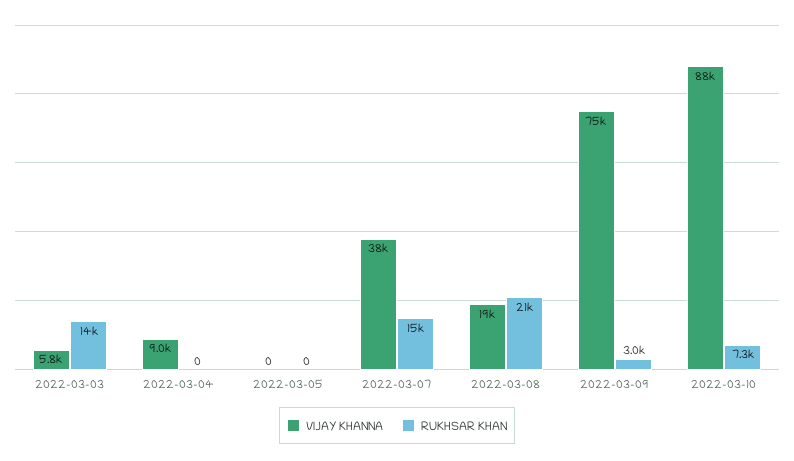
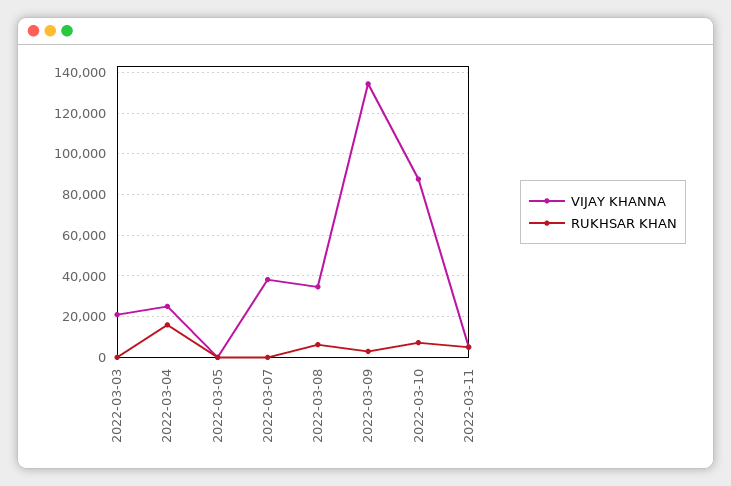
VIJAY KHANNA, 2022-03-03: 5800 -> 20000
RUKHSAR KHAN, 2022-03-03: 14000 -> 0
VIJAY KHANNA, 2022-03-04: 9000 -> 25000
RUKHSAR KHAN, 2022-03-04: 0 -> 15000
RUKHSAR KHAN, 2022-03-07: 15000 -> 0
VIJAY KHANNA, 2022-03-08: 19000 -> 35000
RUKHSAR KHAN, 2022-03-08: 21000 -> 5000
VIJAY KHANNA, 2022-03-09: 75000 -> 135000
VIJAY KHANNA, 2022-03-11: none -> 5000
RUKHSAR KHAN, 2022-03-11: none -> 5000

